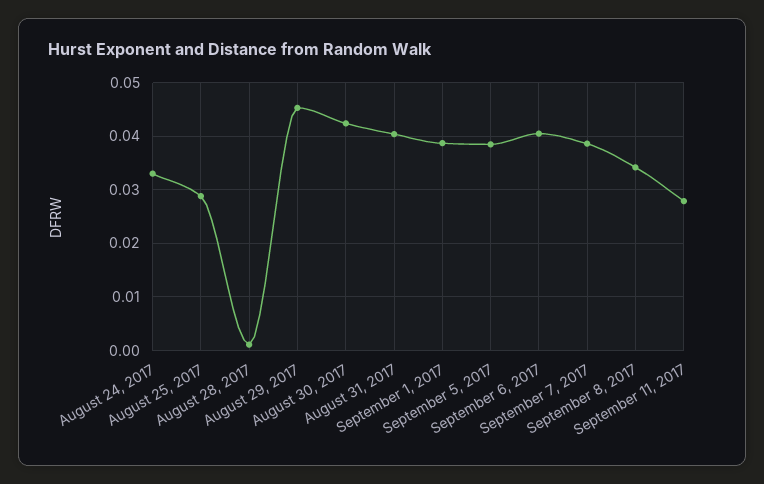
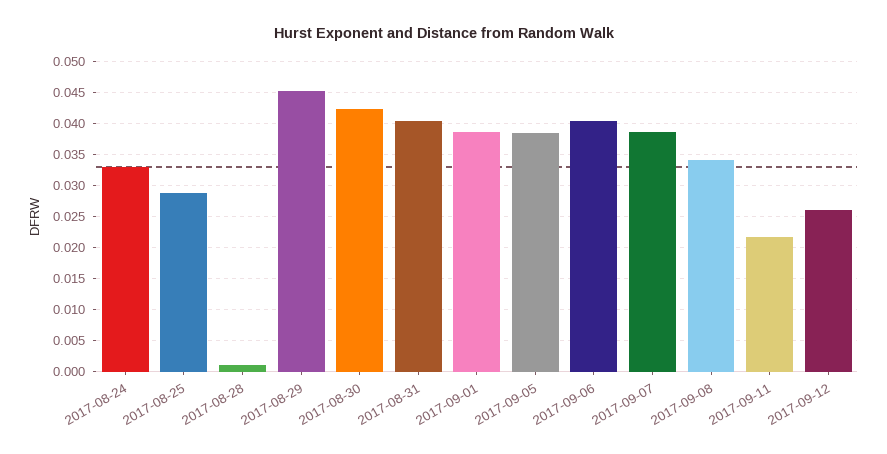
September 11, 2017: 0.028 -> 0.022
2017-09-12: none -> 0.026

